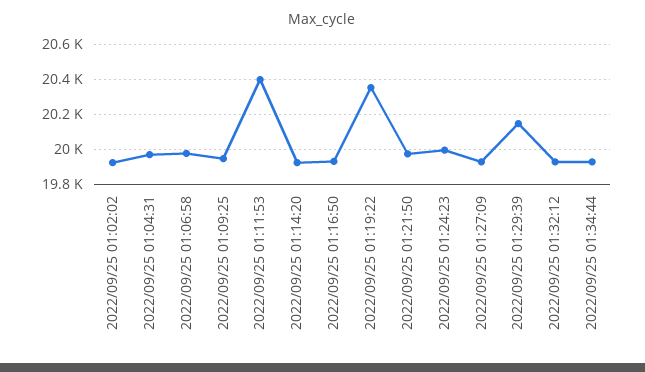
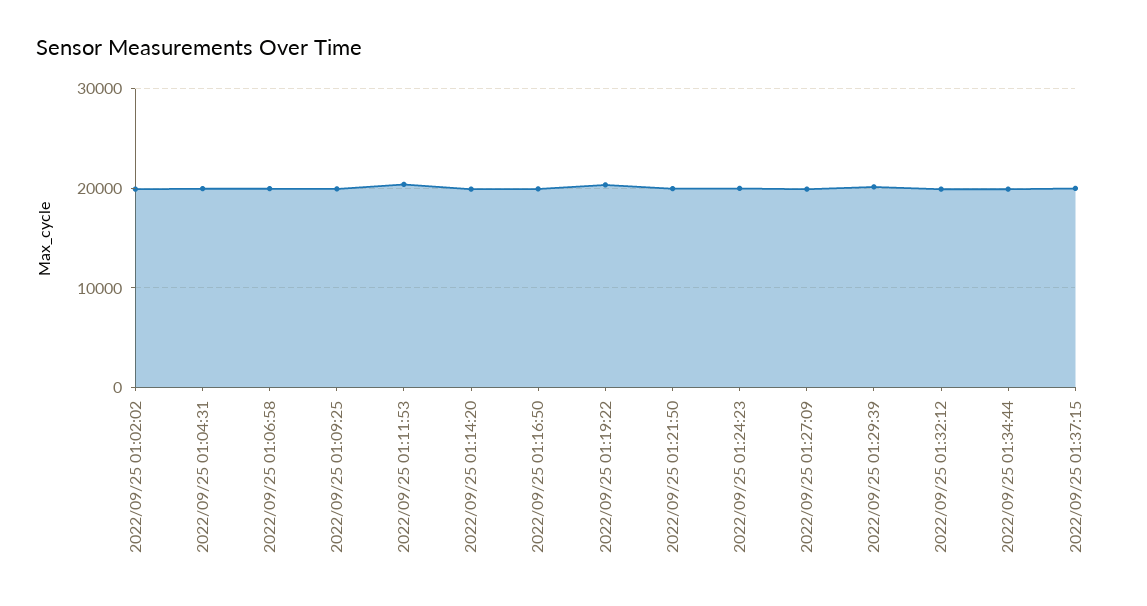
2022/09/25 01:37:15: none -> 20000

